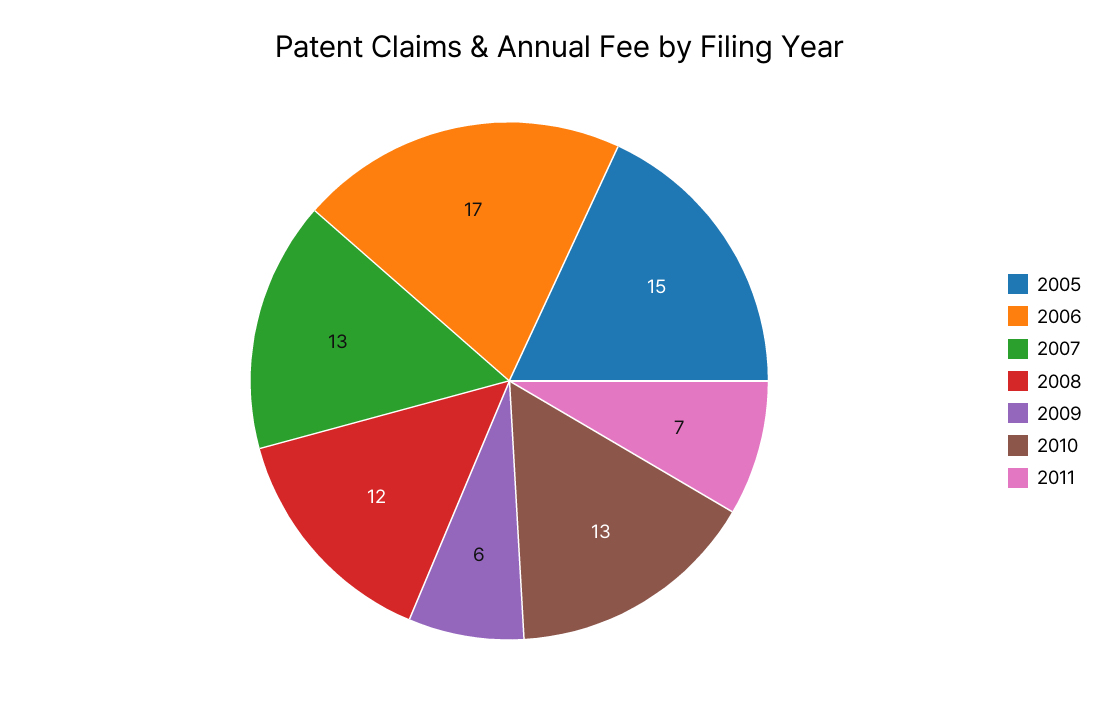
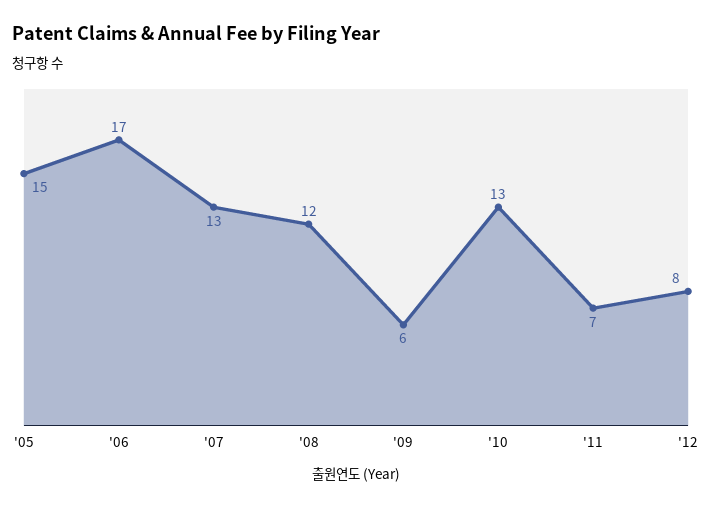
'12: none -> 8

